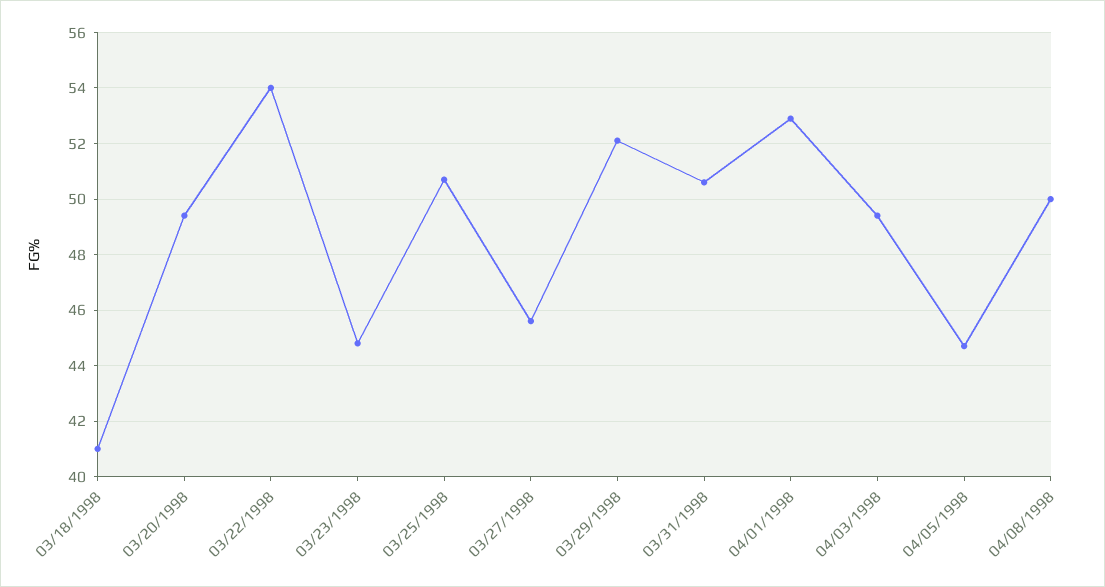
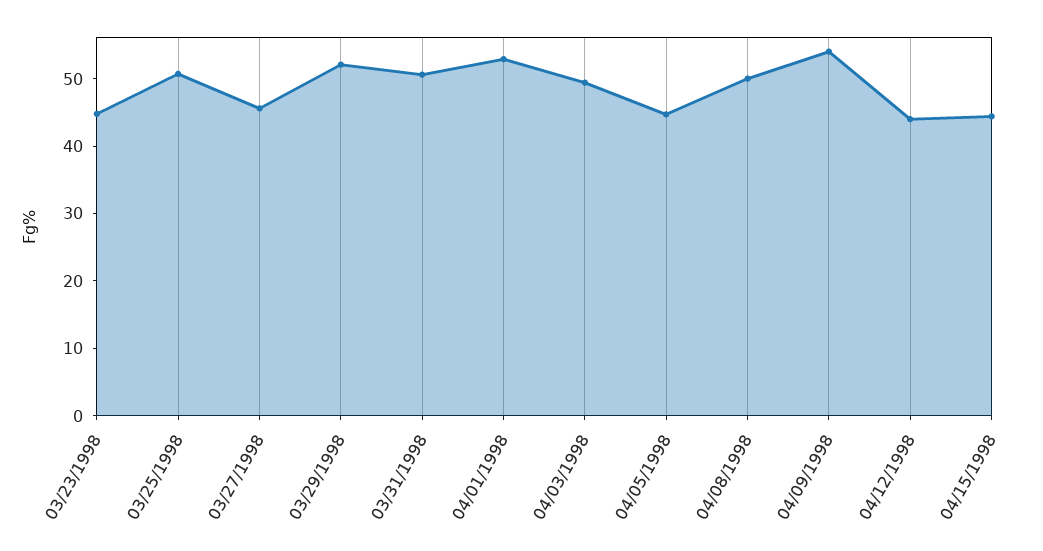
03/18/1998: 41 -> none
03/20/1998: 49.5 -> none
03/22/1998: 54 -> none
04/09/1998: none -> 54
04/12/1998: none -> 44
04/15/1998: none -> 44

